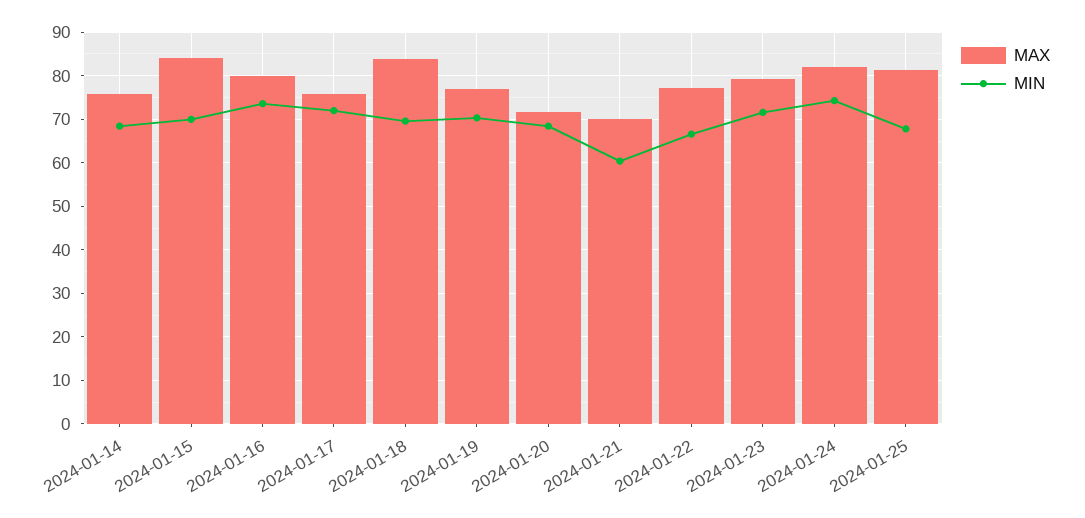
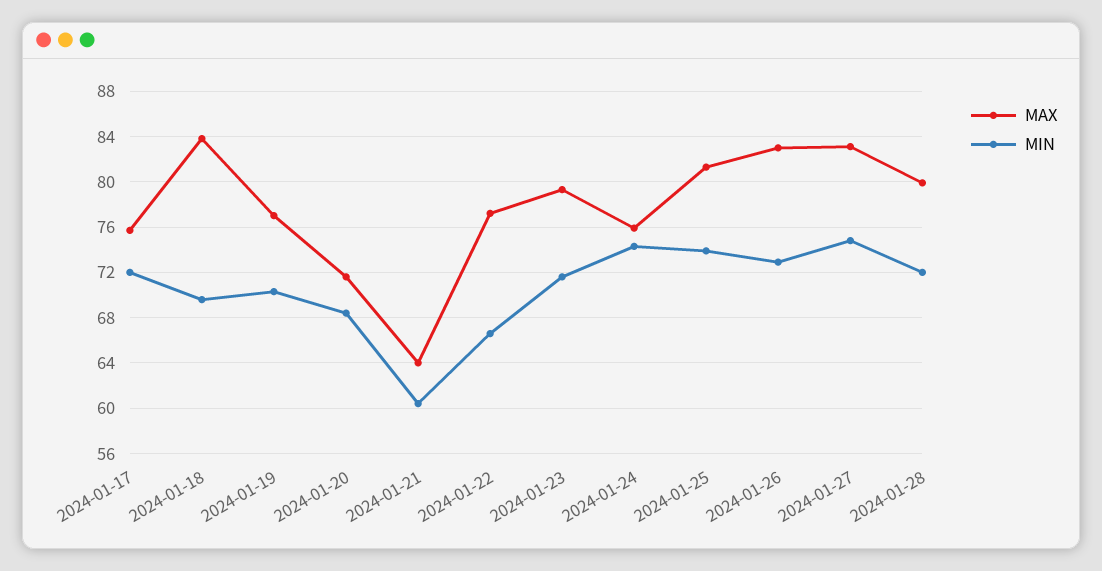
MAX, 2024-01-14: 76 -> none
MIN, 2024-01-14: 68 -> none
MAX, 2024-01-15: 84 -> none
MIN, 2024-01-15: 70 -> none
MAX, 2024-01-16: 80 -> none
MIN, 2024-01-16: 74 -> none
MAX, 2024-01-21: 70 -> 64
MAX, 2024-01-24: 82 -> 76
MIN, 2024-01-25: 68 -> 74
MAX, 2024-01-26: none -> 83
MIN, 2024-01-26: none -> 73
MAX, 2024-01-27: none -> 83
MIN, 2024-01-27: none -> 75
MAX, 2024-01-28: none -> 80
MIN, 2024-01-28: none -> 72

